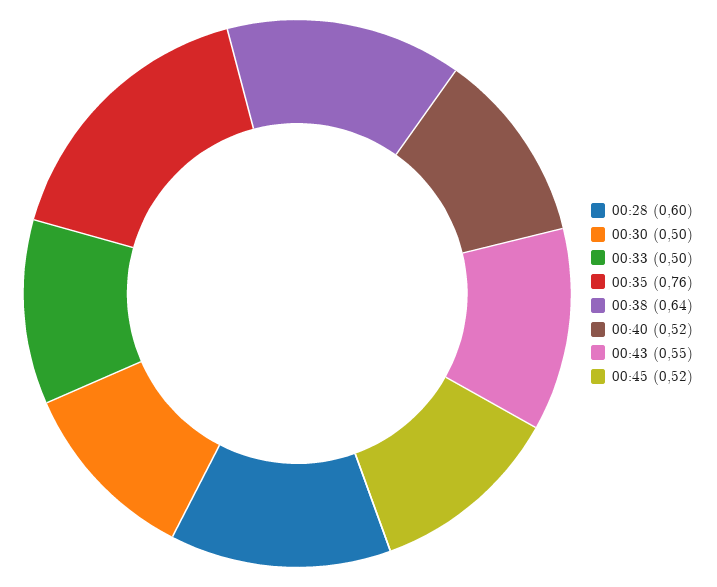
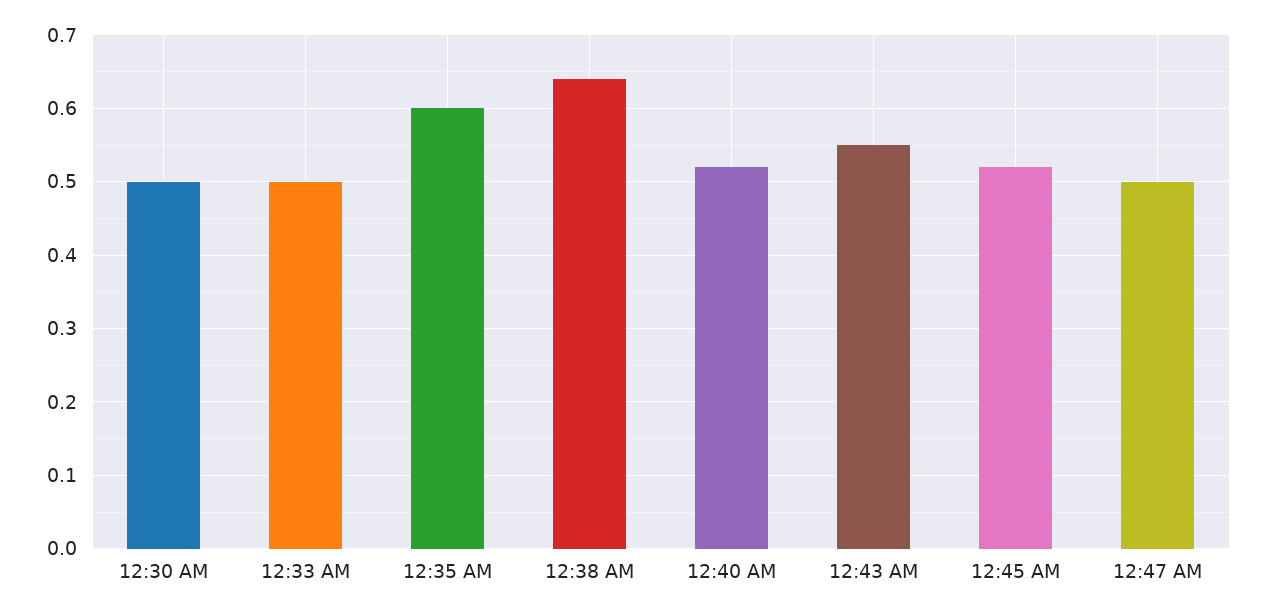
00:28: 0.6 -> none
00:35: 0.76 -> 0.6
12:47 AM: none -> 0.5

